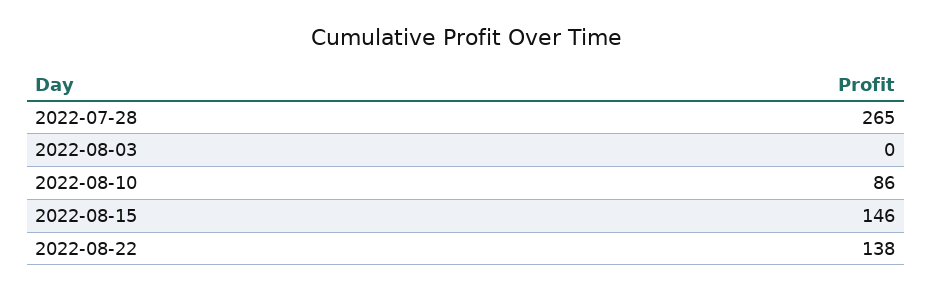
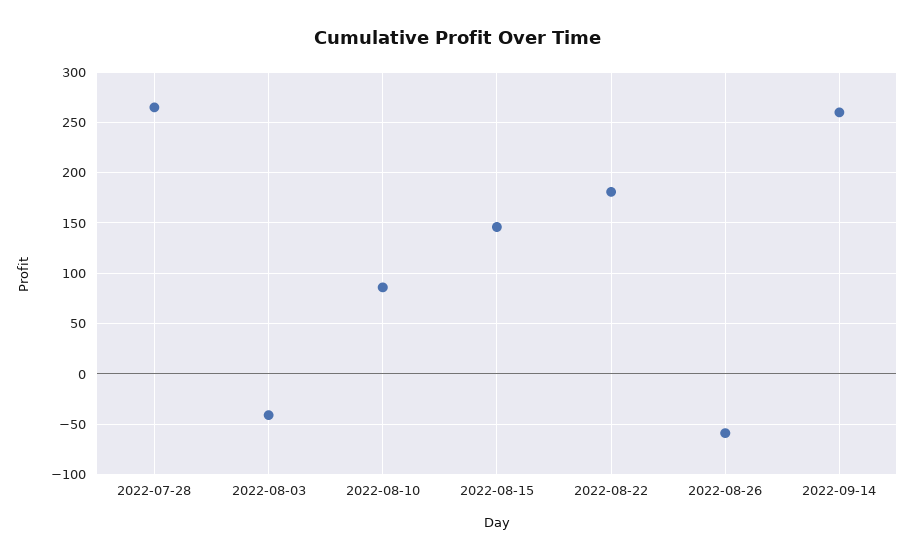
2022-08-03: 0 -> -40
2022-08-22: 138 -> 180
2022-08-26: none -> -60
2022-09-14: none -> 260

